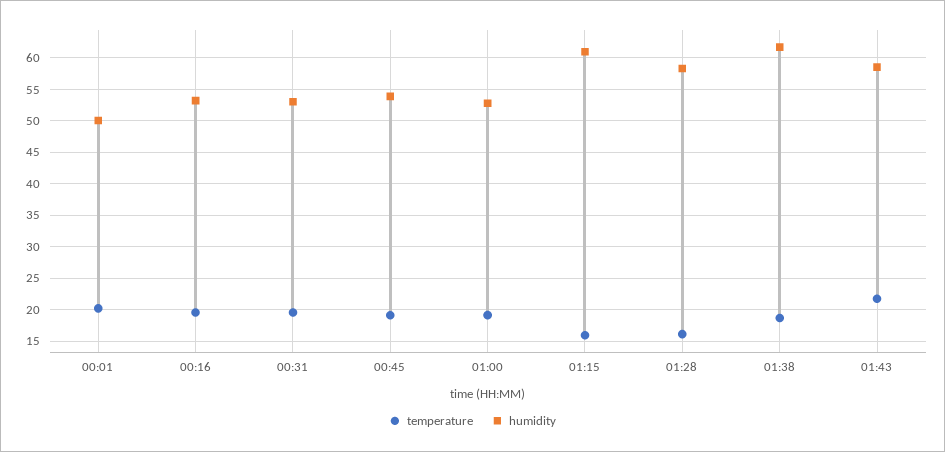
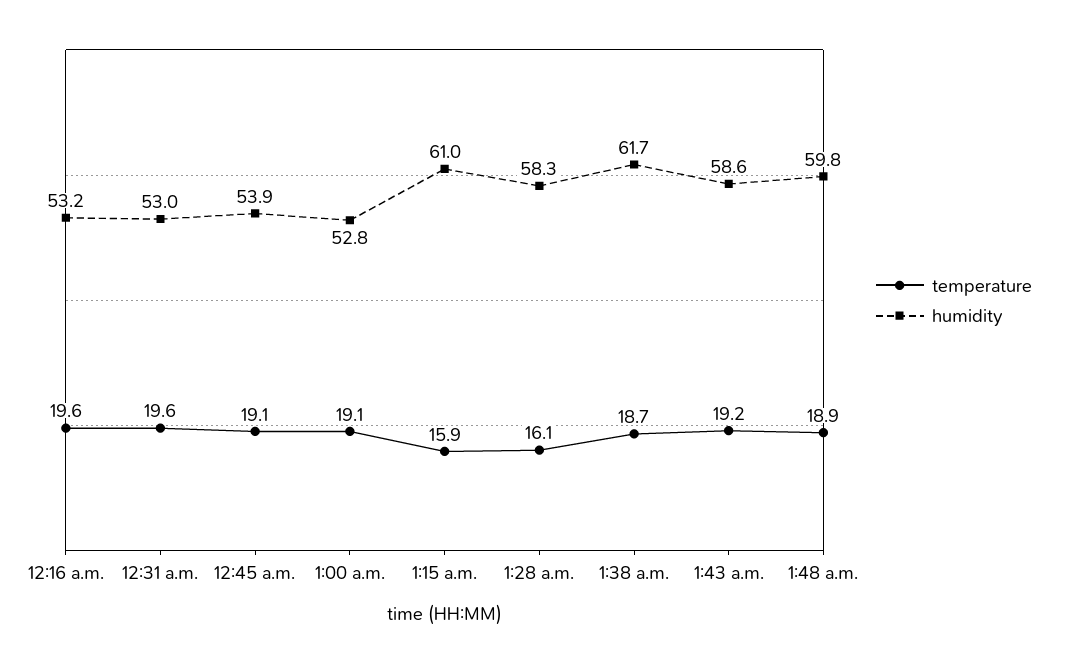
temperature, 00:01: 20 -> none
humidity, 00:01: 50 -> none
temperature, 01:43: 22 -> 19.2
temperature, 1:48 a.m.: none -> 18.9
humidity, 1:48 a.m.: none -> 59.8

